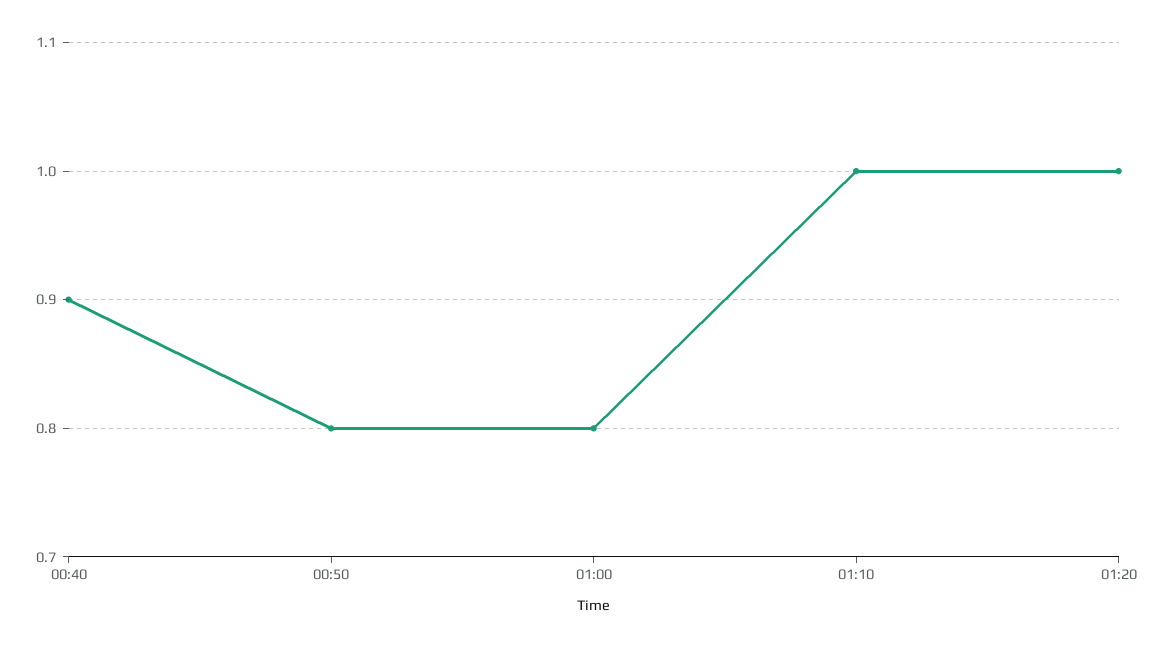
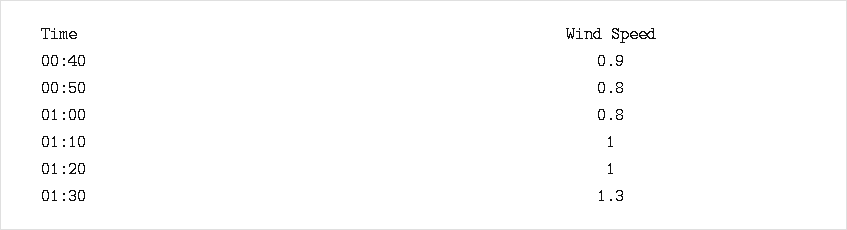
01:30: none -> 1.3

